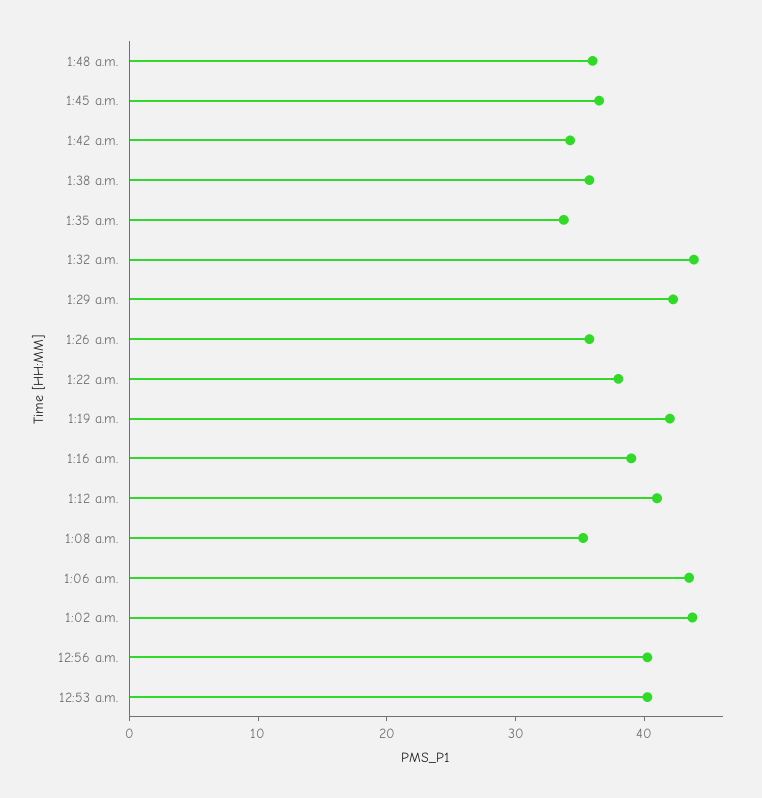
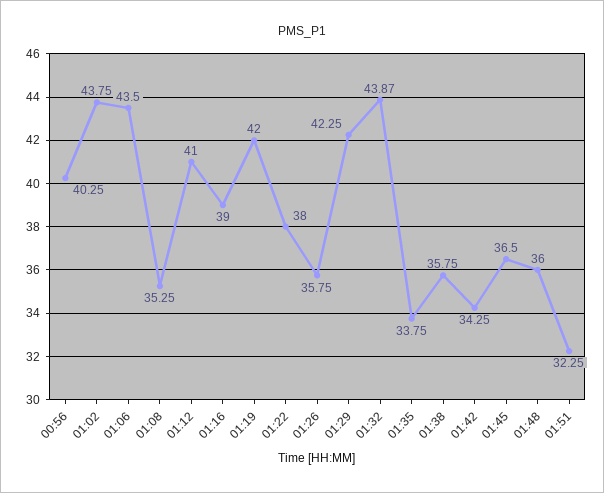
12:53 a.m.: 40 -> none
01:51: none -> 32.25

